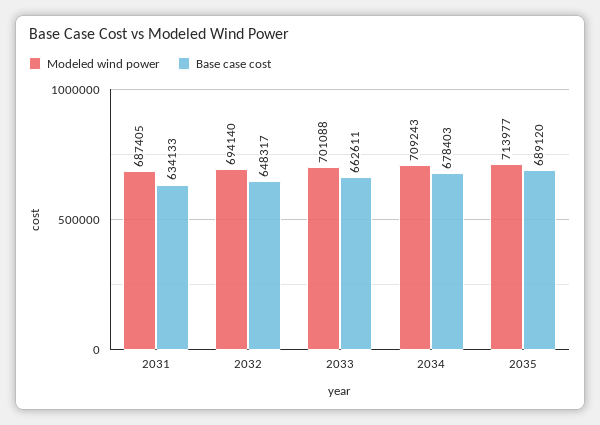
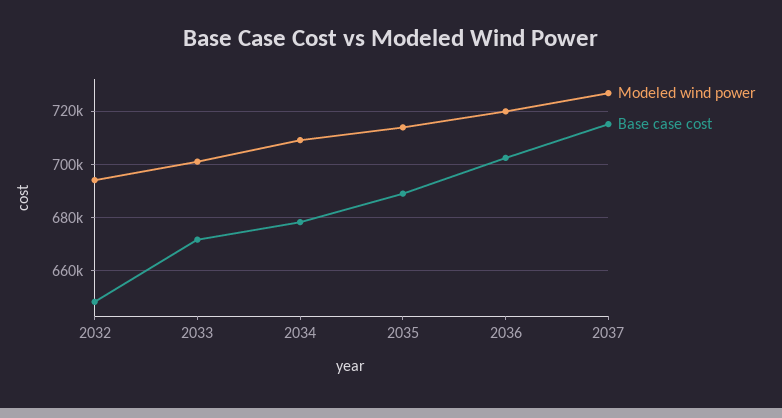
Modeled wind power, 2031: 687405 -> none
Base case cost, 2031: 634133 -> none
Base case cost, 2033: 662611 -> 672500
Modeled wind power, 2036: none -> 720000
Base case cost, 2036: none -> 702500
Modeled wind power, 2037: none -> 727500
Base case cost, 2037: none -> 715000

